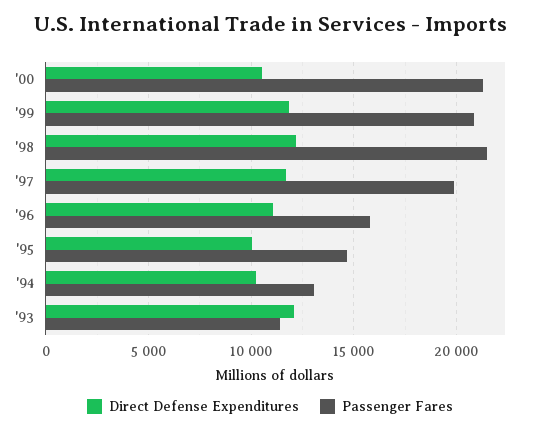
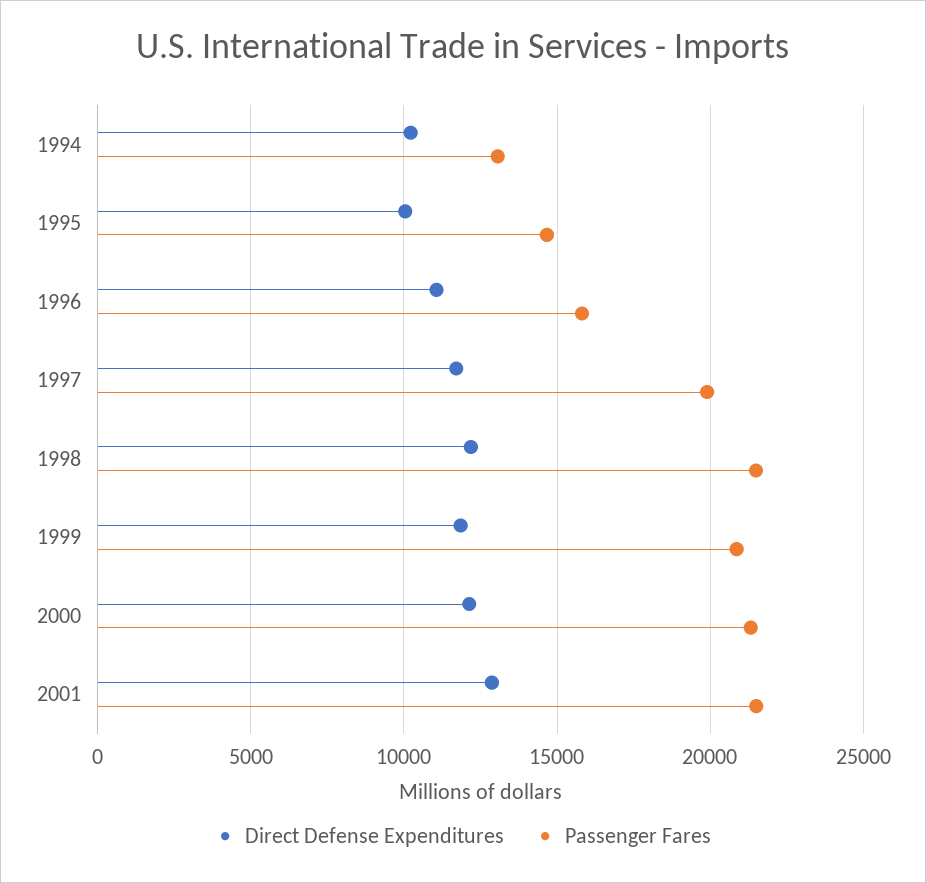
Direct Defense Expenditures, '00: 10500 -> 12000
Direct Defense Expenditures, '93: 12000 -> none
Passenger Fares, '93: 11500 -> none
Direct Defense Expenditures, 2001: none -> 13000
Passenger Fares, 2001: none -> 21500

